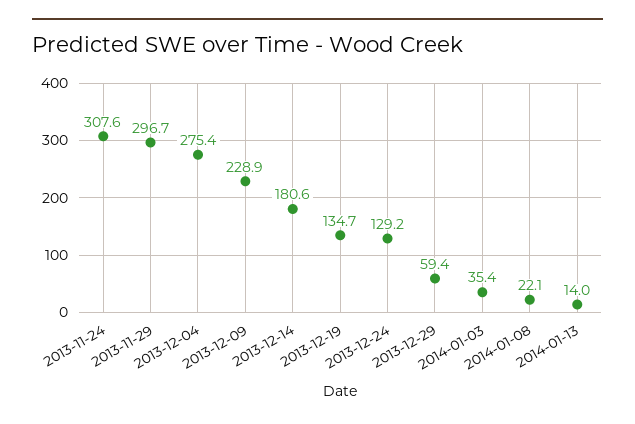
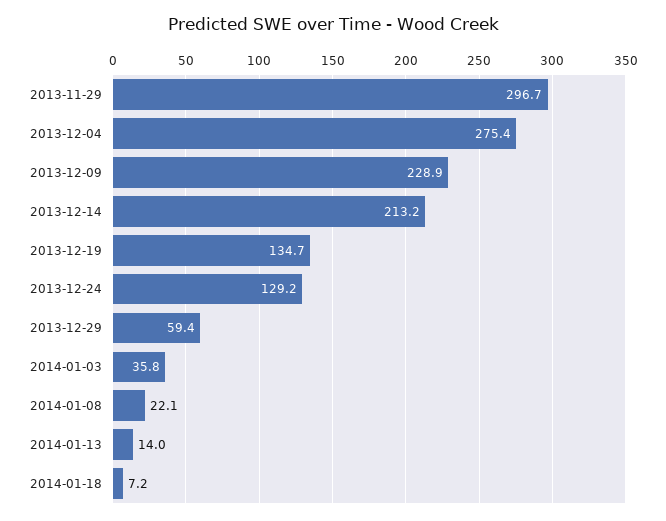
2013-11-24: 307.6 -> none
2013-12-14: 180.6 -> 213.2
2014-01-03: 35.4 -> 35.8
2014-01-18: none -> 7.2

